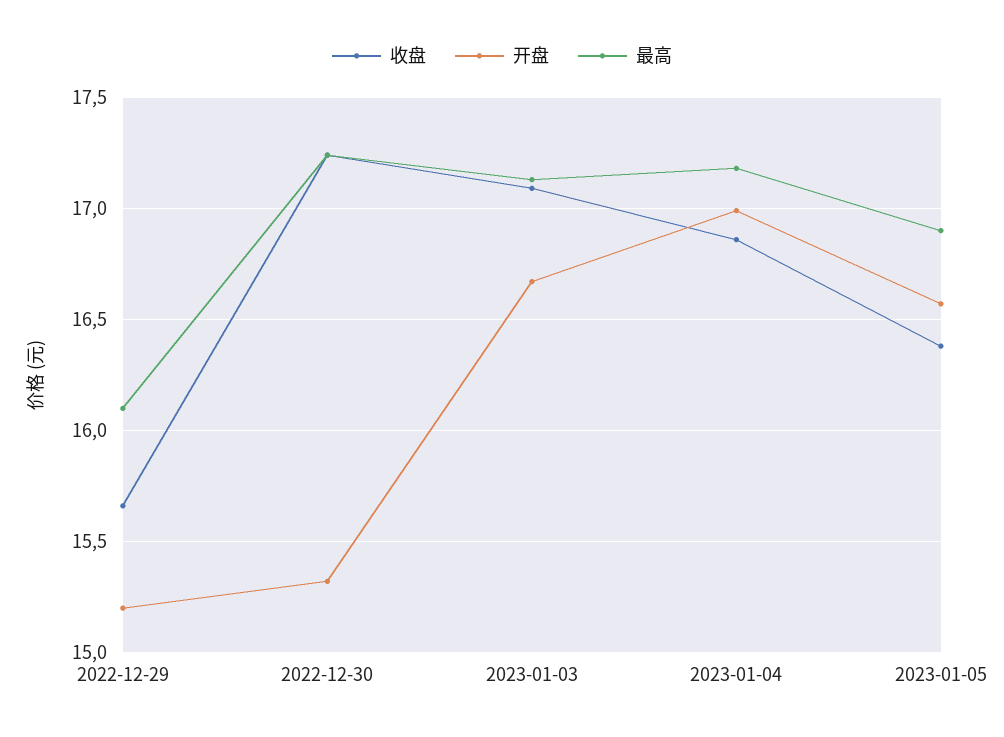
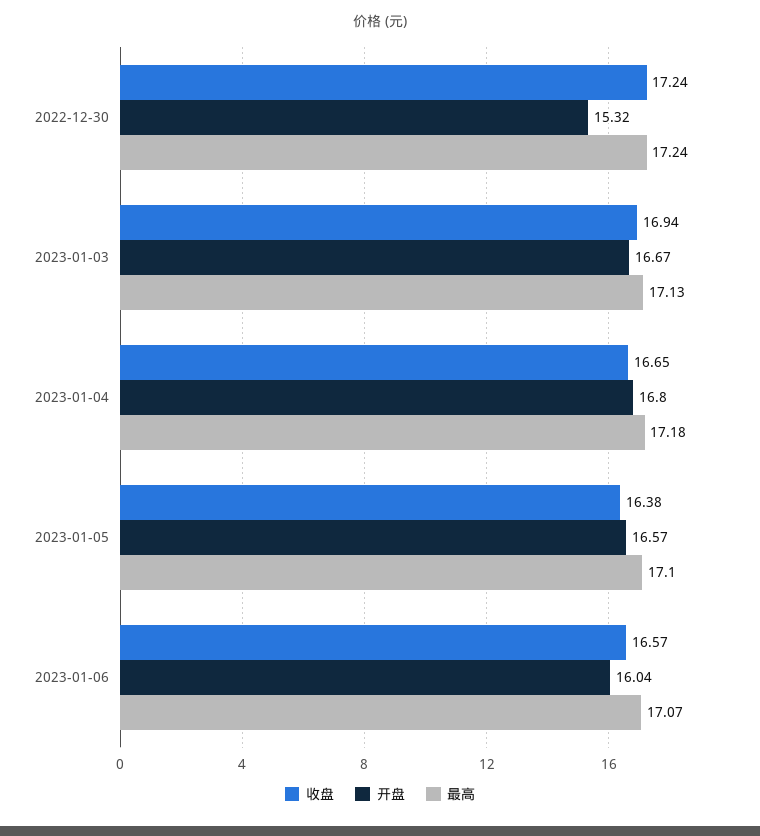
收盘, 2022-12-29: 15.65 -> none
开盘, 2022-12-29: 15.2 -> none
最高, 2022-12-29: 16.1 -> none
收盘, 2023-01-03: 17.1 -> 16.94
收盘, 2023-01-04: 16.85 -> 16.65
开盘, 2023-01-04: 17 -> 16.8
最高, 2023-01-05: 16.9 -> 17.1
收盘, 2023-01-06: none -> 16.57
开盘, 2023-01-06: none -> 16.04
最高, 2023-01-06: none -> 17.07

